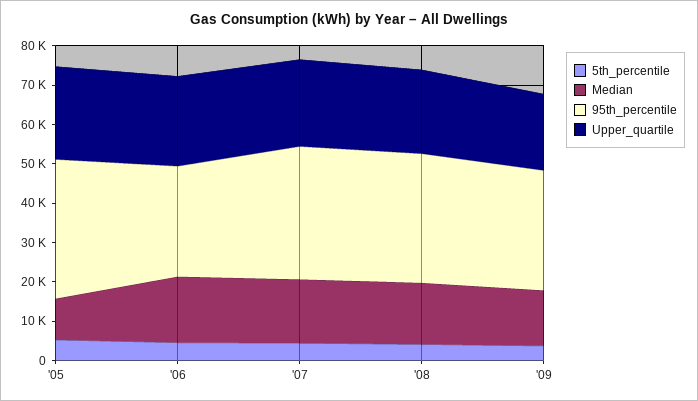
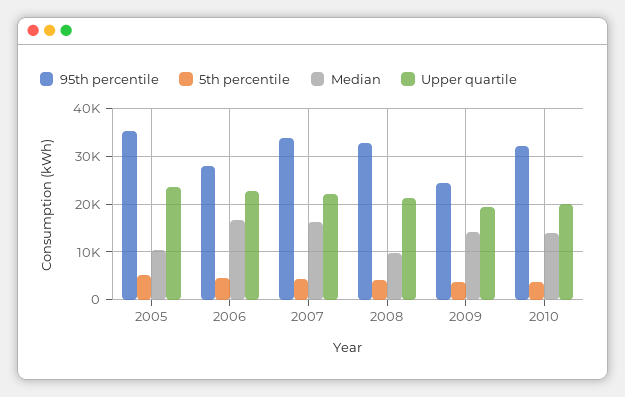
Median, '08: 15000 -> 10000
95th_percentile, '09: 30000 -> 24000
95th_percentile, 2010: none -> 32000
5th_percentile, 2010: none -> 4000
Median, 2010: none -> 14000
Upper_quartile, 2010: none -> 20000

